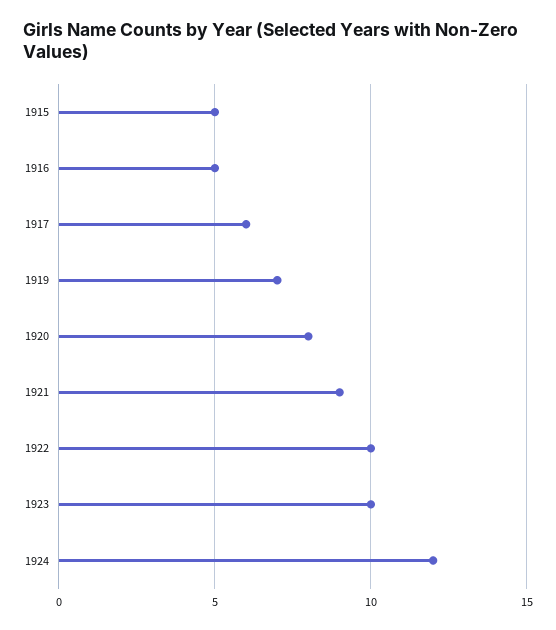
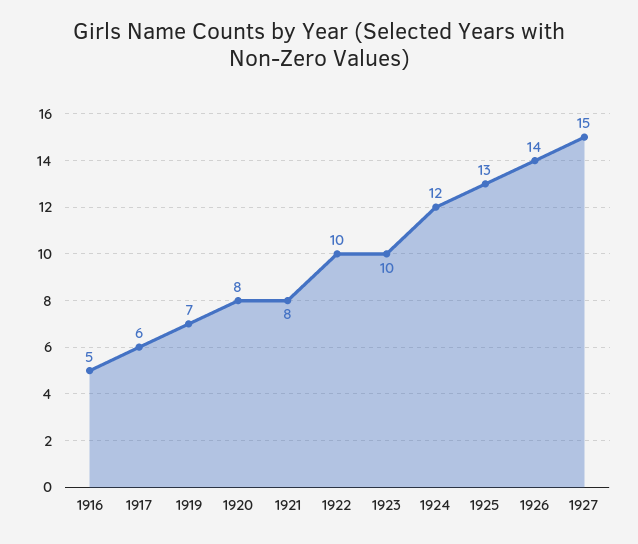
1915: 5 -> none
1921: 9 -> 8
1925: none -> 13
1926: none -> 14
1927: none -> 15

